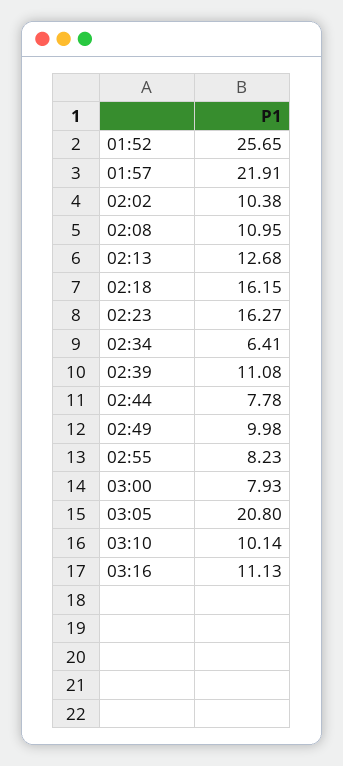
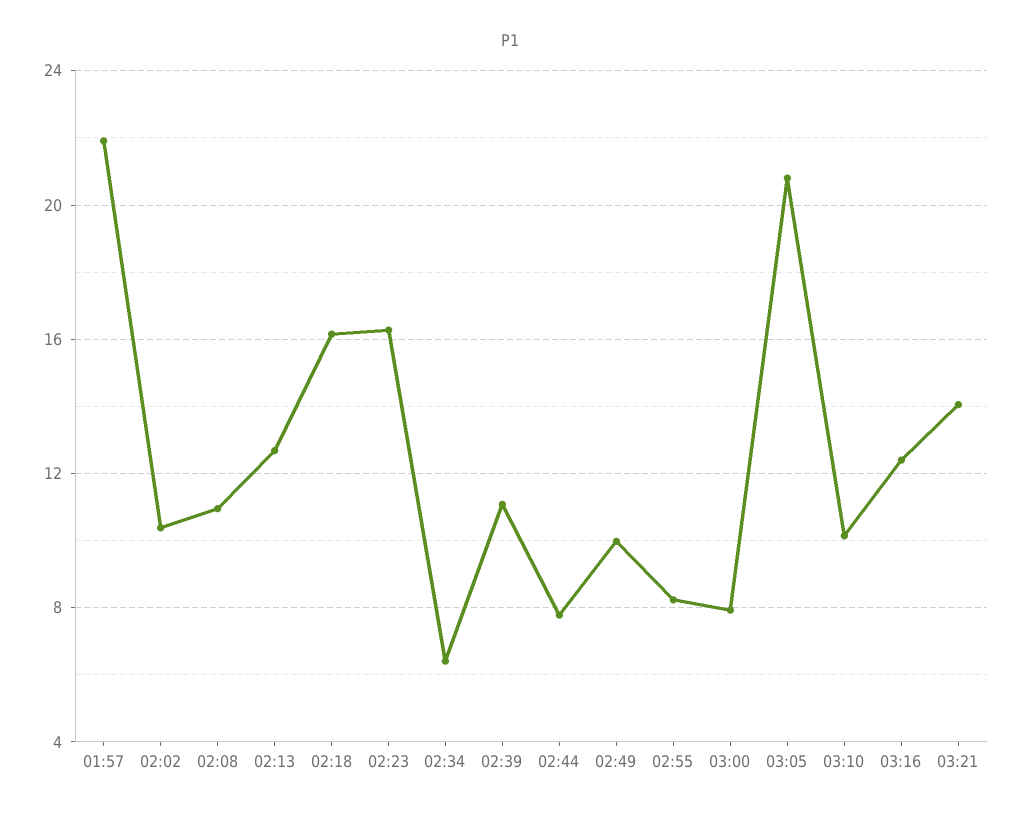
01:52: 25.65 -> none
03:16: 11.13 -> 12.5
03:21: none -> 14

